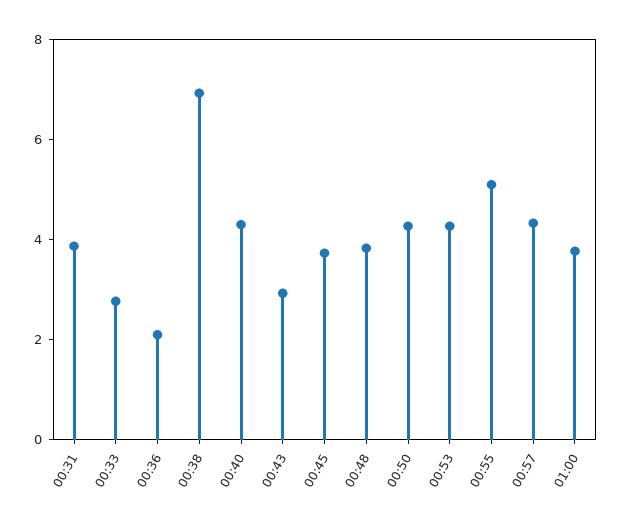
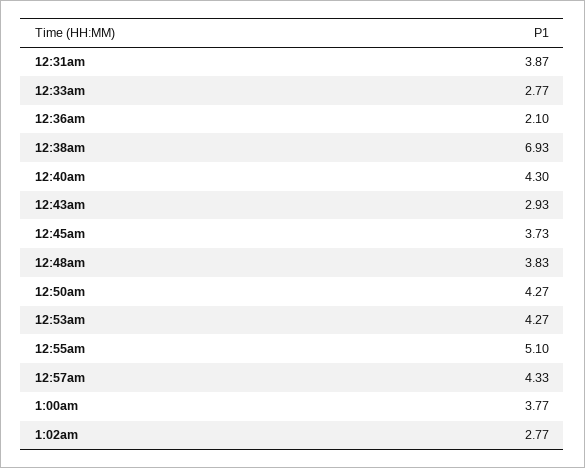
1:02am: none -> 2.77

